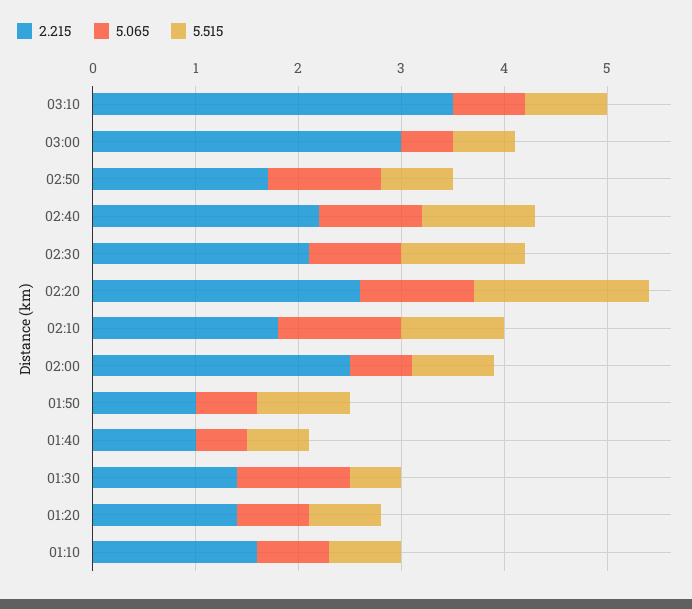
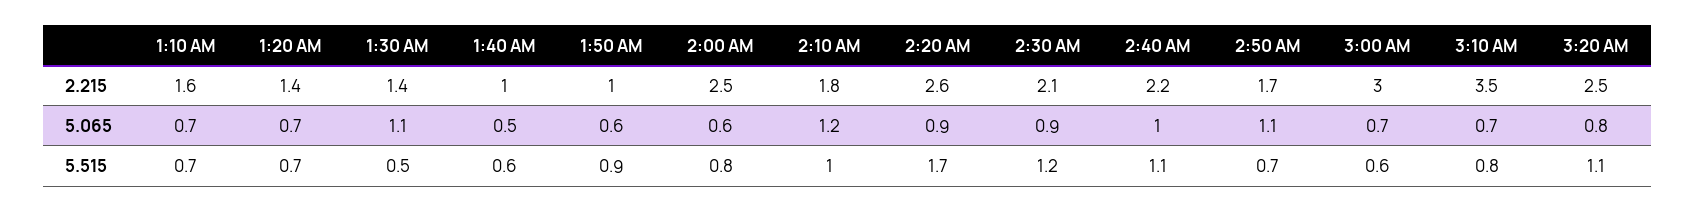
5.065, 03:00: 0.5 -> 0.7
5.065, 02:20: 1.1 -> 0.9
2.215, 3:20 AM: none -> 2.5
5.065, 3:20 AM: none -> 0.8
5.515, 3:20 AM: none -> 1.1

